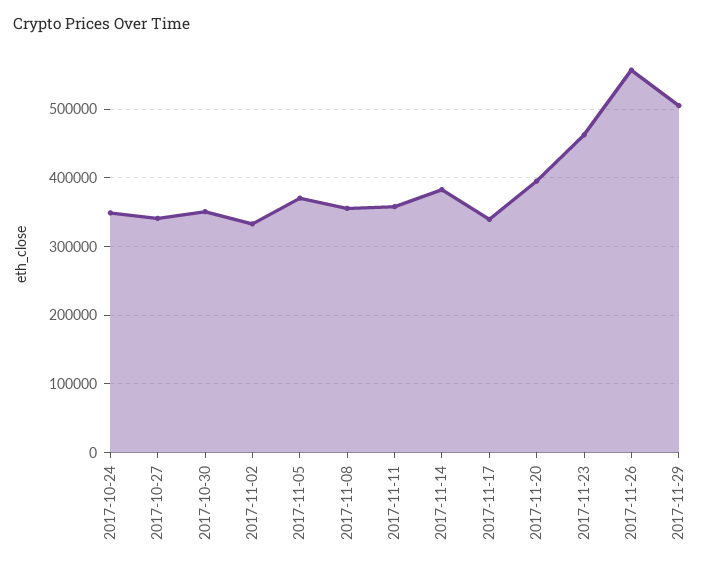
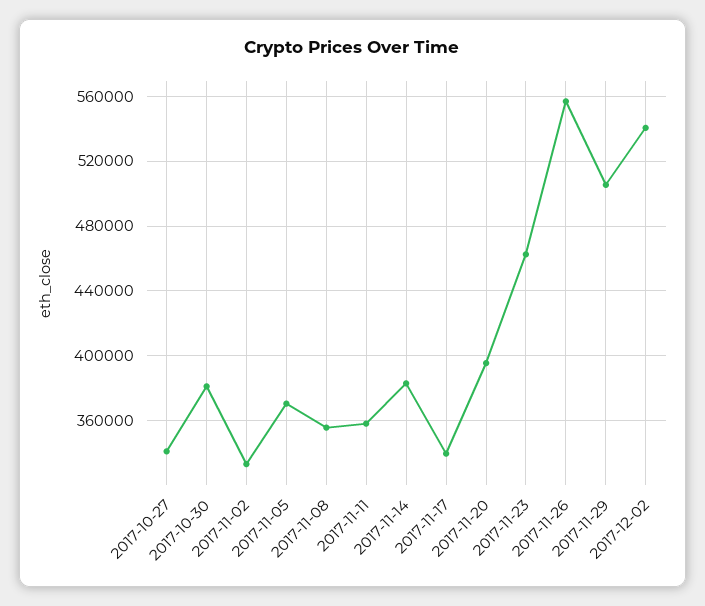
2017-10-24: 350000 -> none
2017-10-30: 350000 -> 380000
2017-12-02: none -> 540000

